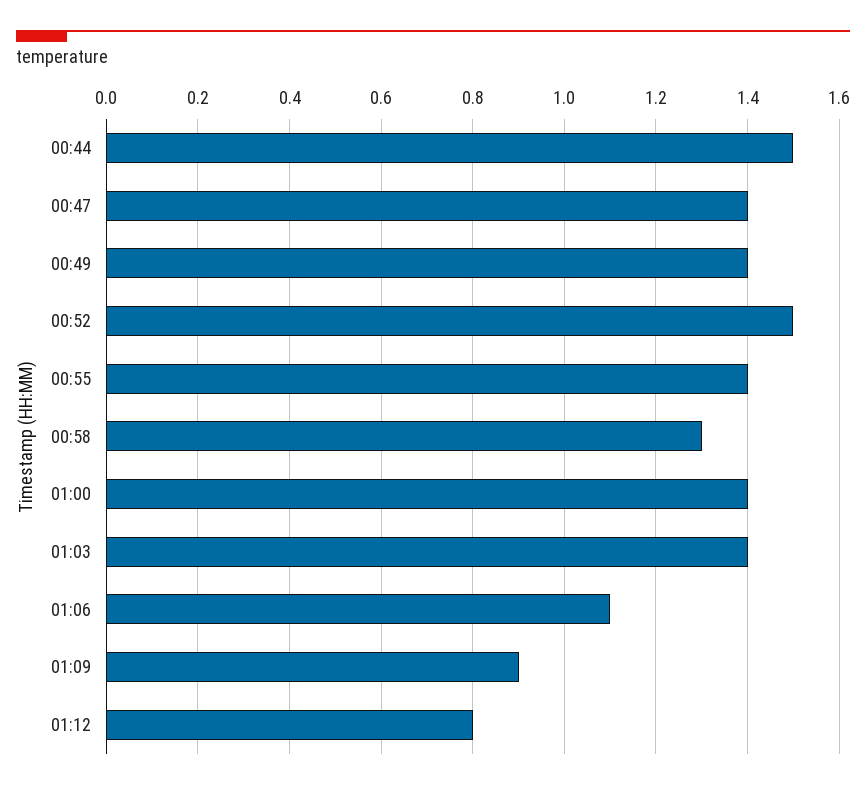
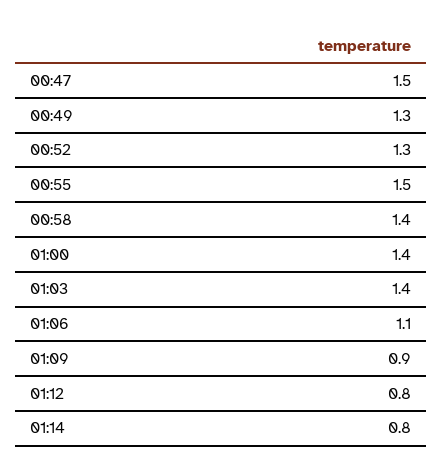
00:44: 1.5 -> none
00:47: 1.4 -> 1.5
00:49: 1.4 -> 1.3
00:52: 1.5 -> 1.3
00:55: 1.4 -> 1.5
00:58: 1.3 -> 1.4
01:14: none -> 0.8

